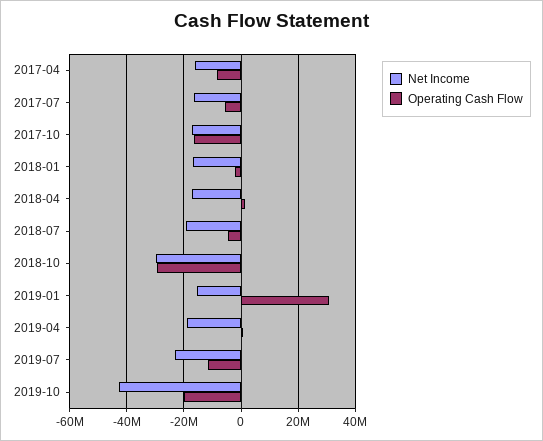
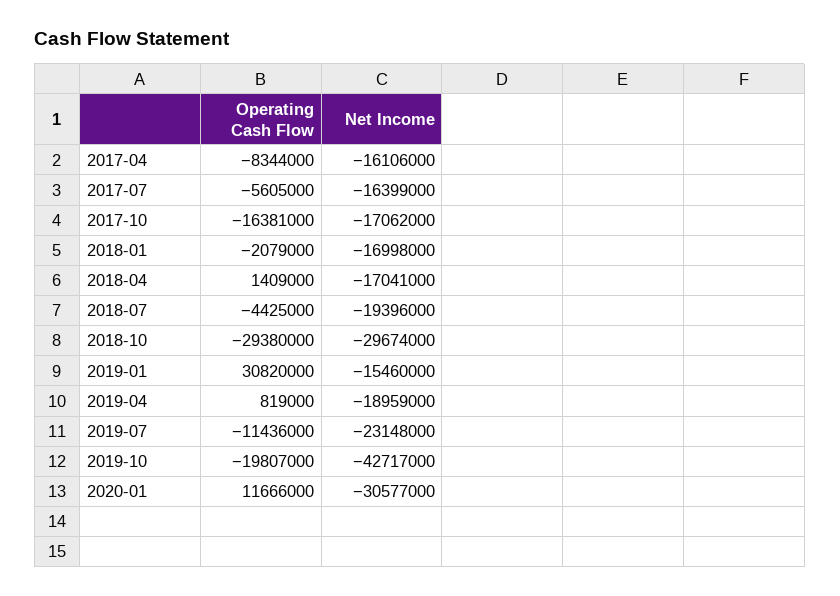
Operating Cash Flow, 2020-01: none -> 11666000
Net Income, 2020-01: none -> -30577000

